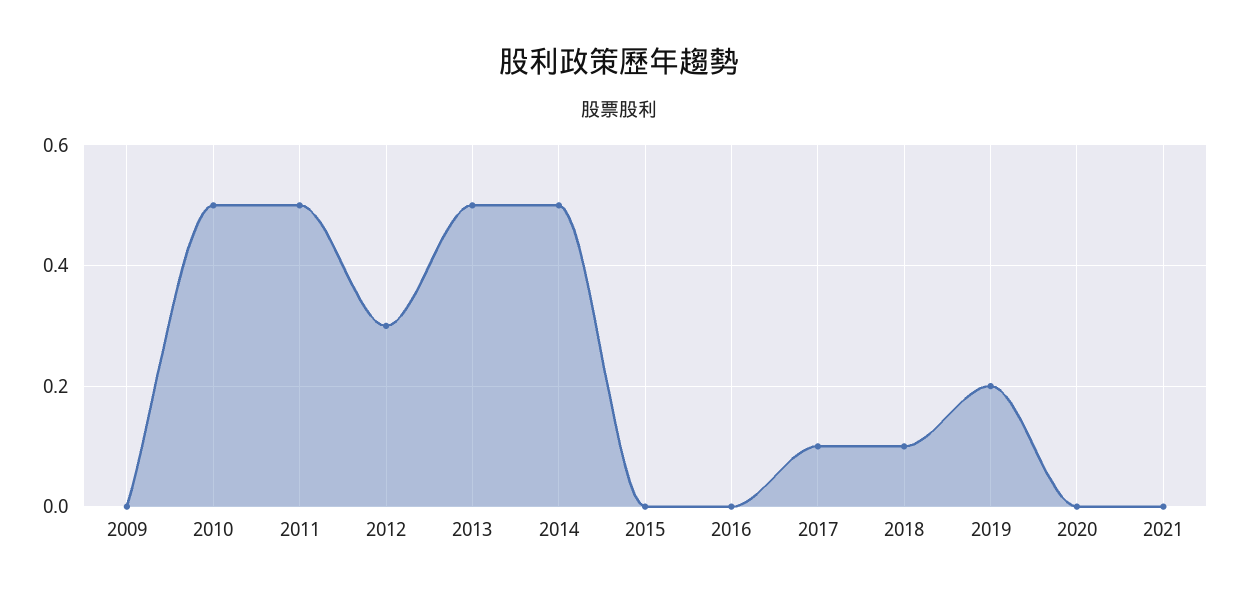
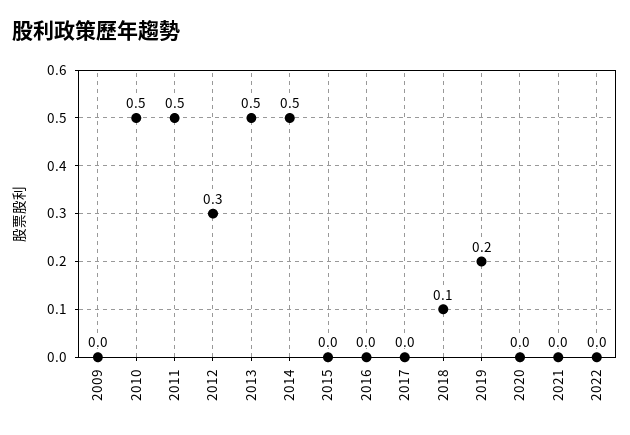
2017: 0.1 -> 0
2022: none -> 0

